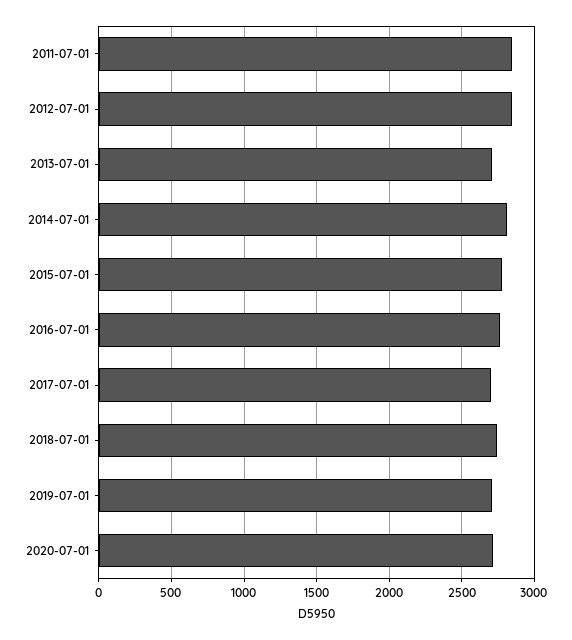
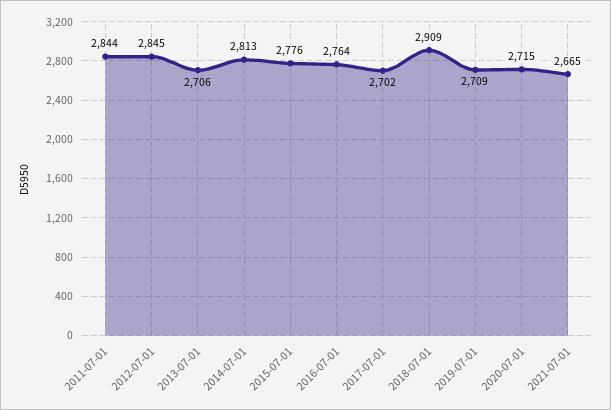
2018-07-01: 2750 -> 2909
2021-07-01: none -> 2665

